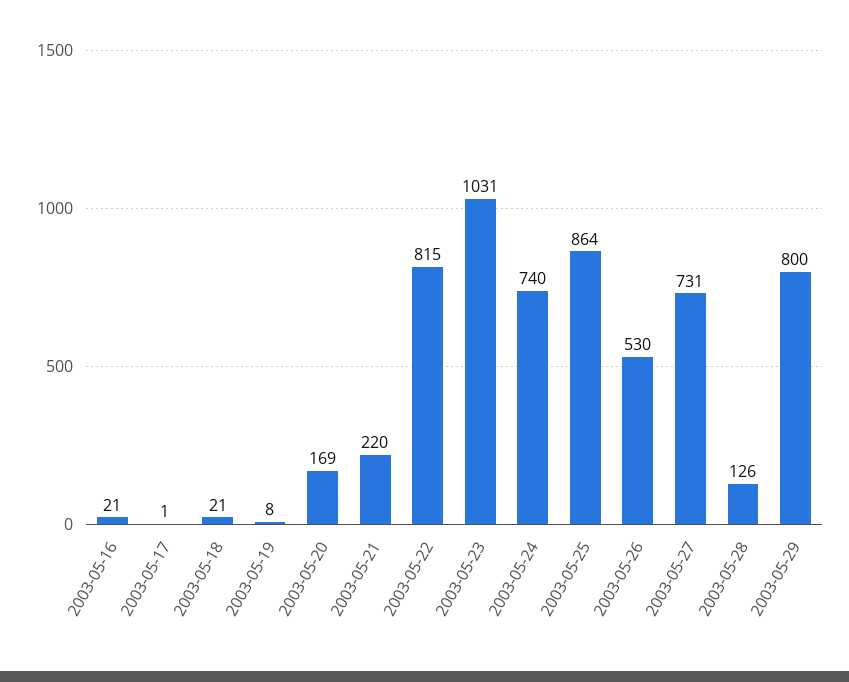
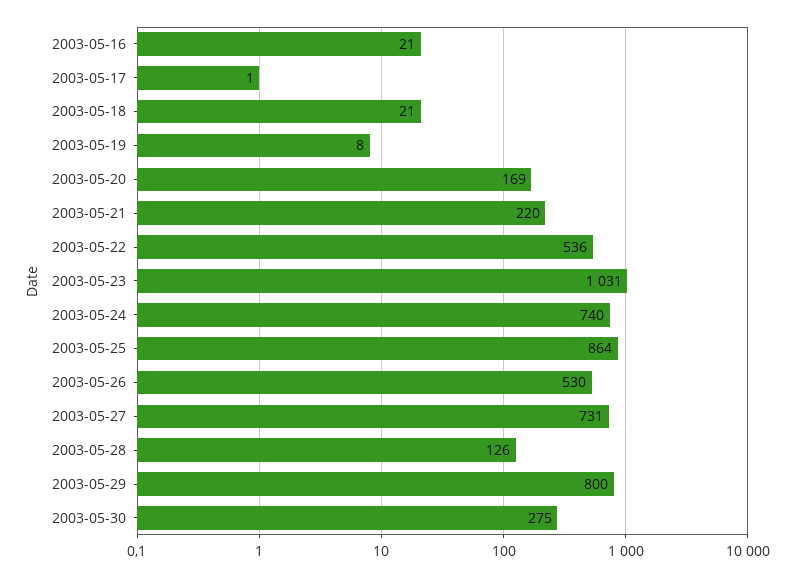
2003-05-22: 815 -> 536
2003-05-30: none -> 275

